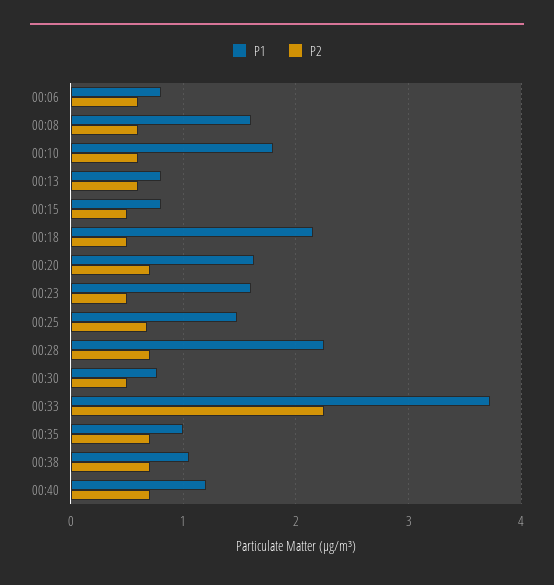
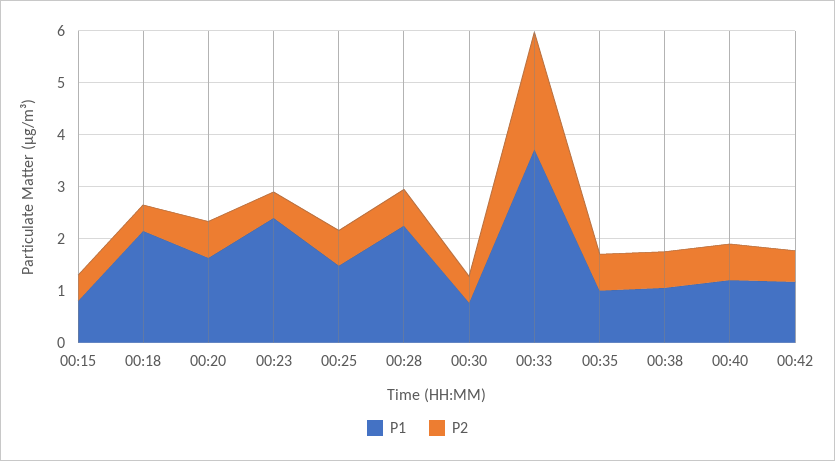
P1, 00:06: 0.8 -> none
P2, 00:06: 0.6 -> none
P1, 00:08: 1.6 -> none
P2, 00:08: 0.6 -> none
P1, 00:10: 1.8 -> none
P2, 00:10: 0.6 -> none
P1, 00:13: 0.8 -> none
P2, 00:13: 0.6 -> none
P1, 00:23: 1.6 -> 2.4
P1, 00:42: none -> 1.2
P2, 00:42: none -> 0.6

